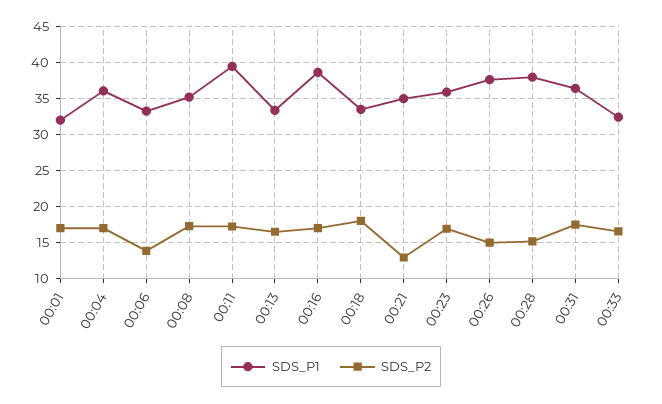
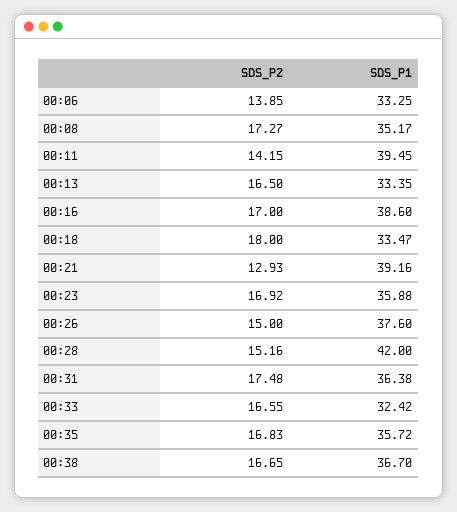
SDS_P1, 00:01: 32 -> none
SDS_P2, 00:01: 17 -> none
SDS_P1, 00:04: 36 -> none
SDS_P2, 00:04: 17 -> none
SDS_P2, 00:11: 17 -> 14.15
SDS_P1, 00:21: 35 -> 39.16
SDS_P1, 00:28: 38 -> 42
SDS_P2, 00:35: none -> 16.83
SDS_P1, 00:35: none -> 35.72
SDS_P2, 00:38: none -> 16.65
SDS_P1, 00:38: none -> 36.7

